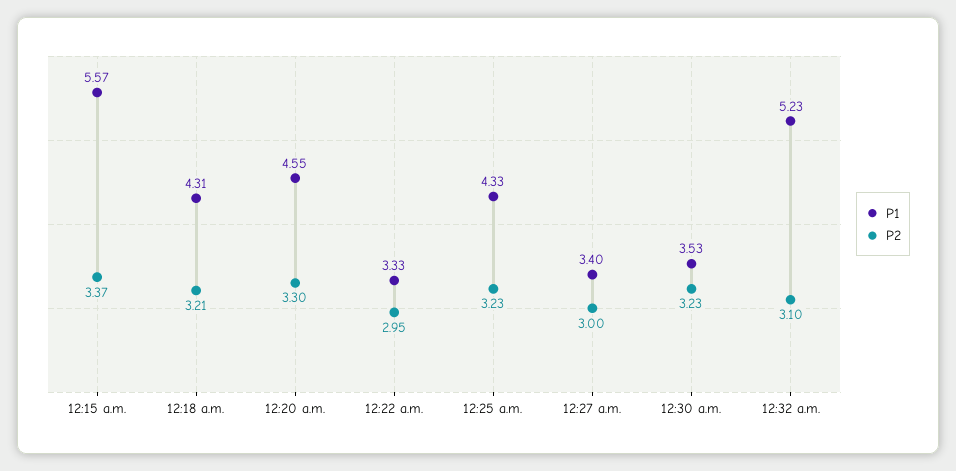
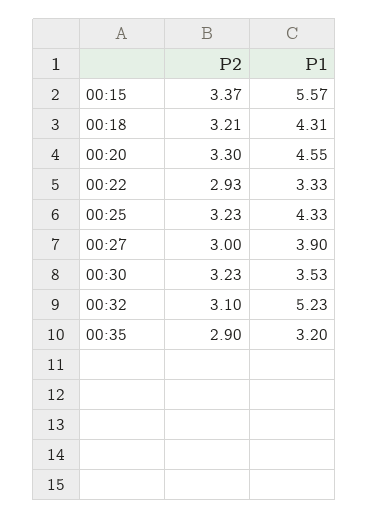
P2, 12:22 a.m.: 2.95 -> 2.93
P1, 12:27 a.m.: 3.4 -> 3.9
P2, 00:35: none -> 2.9
P1, 00:35: none -> 3.2

